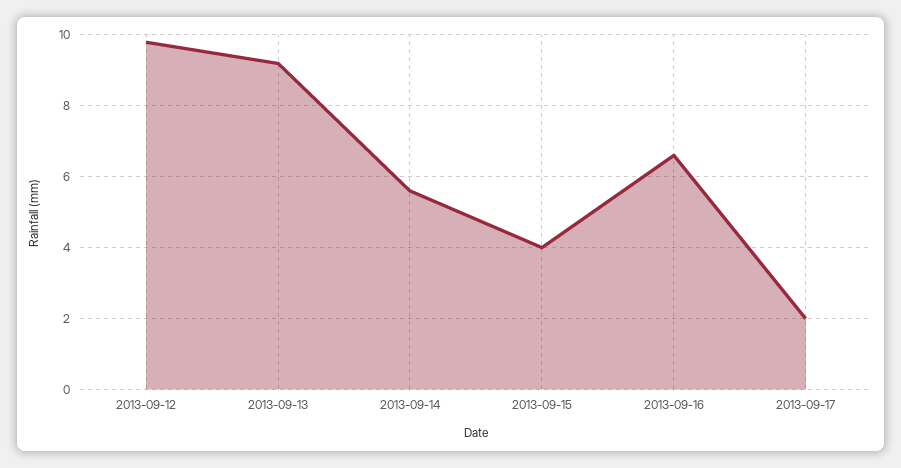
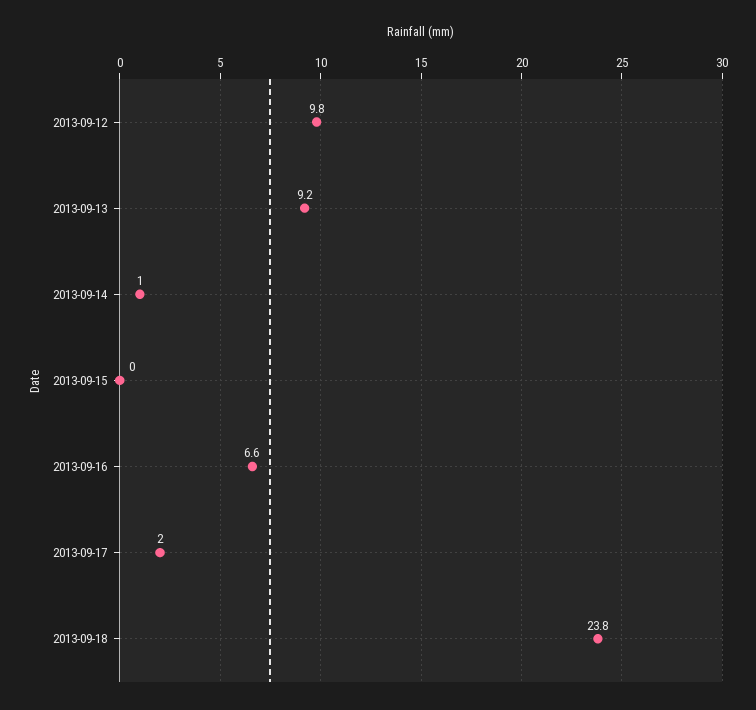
2013-09-14: 5.5 -> 1
2013-09-15: 4 -> 0
2013-09-18: none -> 23.8

